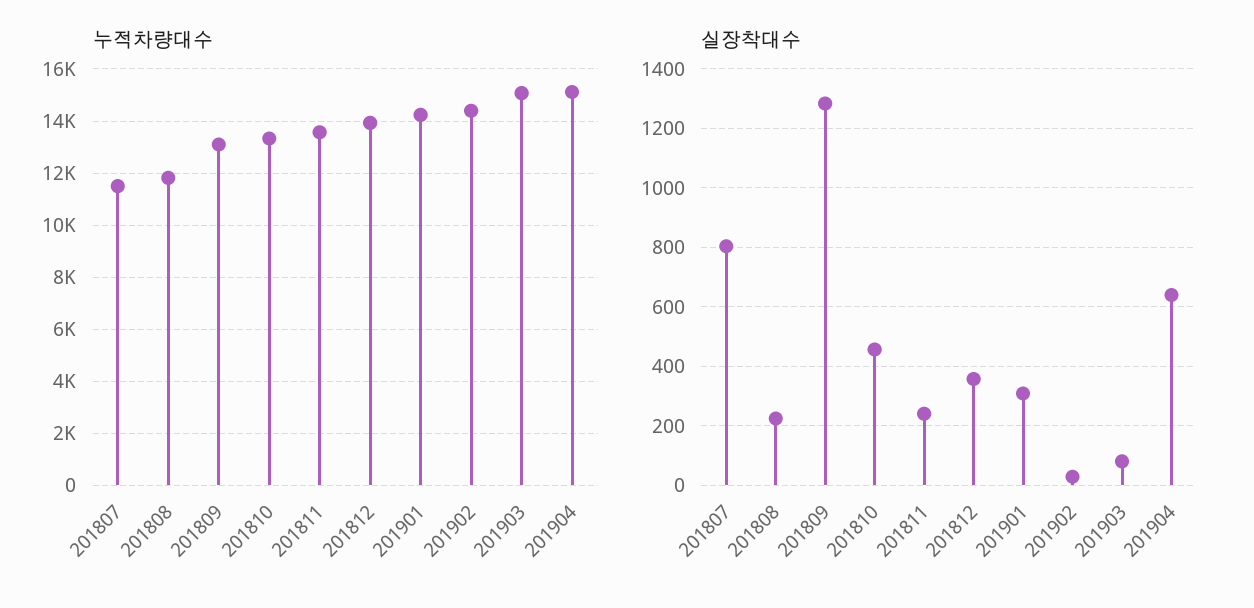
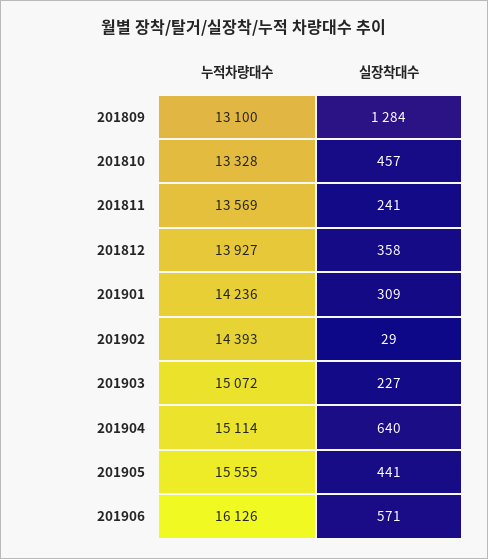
누적차량대수, 201807: 11500 -> none
누적차량대수, 201808: 11750 -> none
실장착대수, 201807: 800 -> none
실장착대수, 201808: 225 -> none
실장착대수, 201903: 75 -> 227
누적차량대수, 201905: none -> 15555
실장착대수, 201905: none -> 441
누적차량대수, 201906: none -> 16126
실장착대수, 201906: none -> 571

